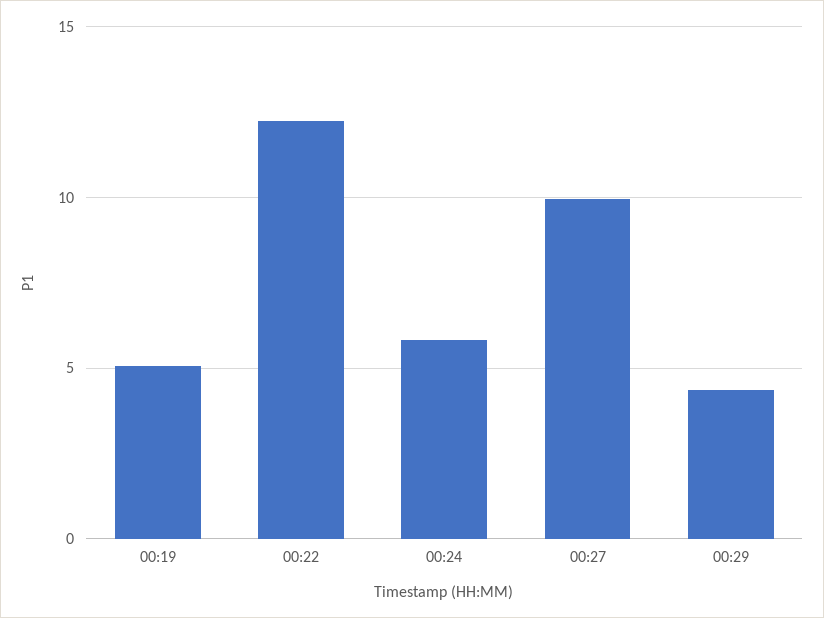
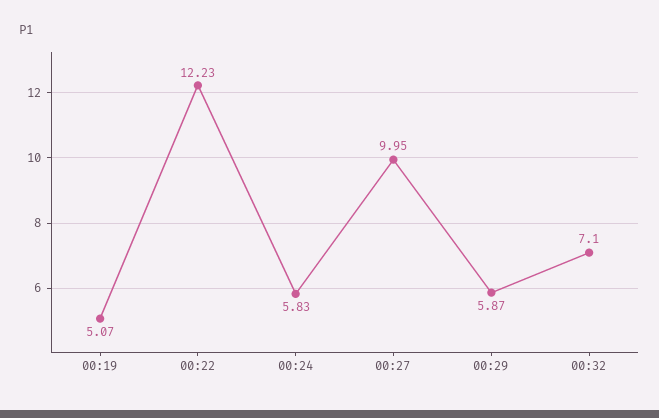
00:29: 4.5 -> 5.87
00:32: none -> 7.1

